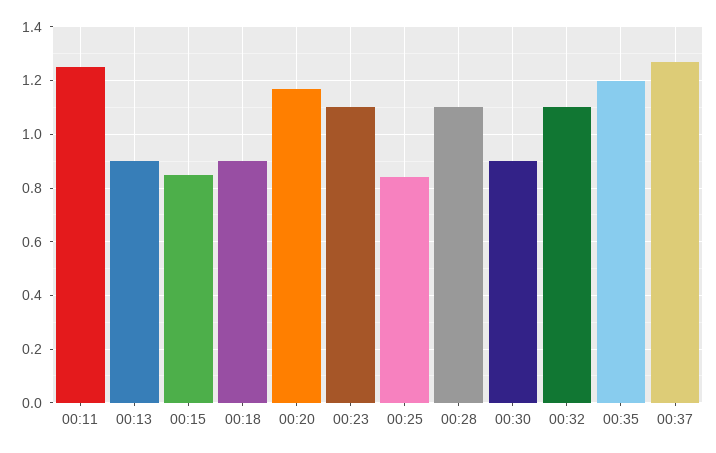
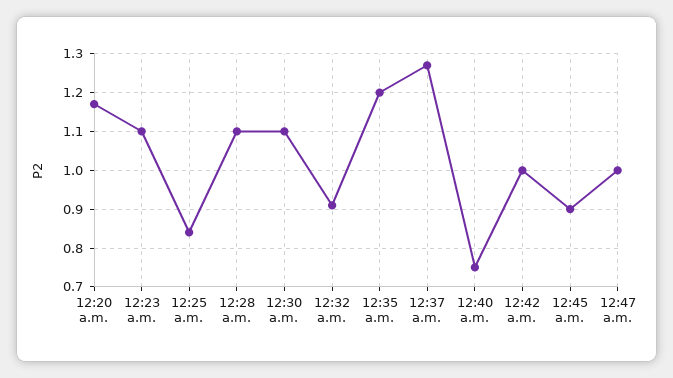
00:11: 1.25 -> none
00:13: 0.9 -> none
00:15: 0.85 -> none
00:18: 0.9 -> none
00:30: 0.9 -> 1.1
00:32: 1.1 -> 0.9
12:40 a.m.: none -> 0.75
12:42 a.m.: none -> 1
12:45 a.m.: none -> 0.9
12:47 a.m.: none -> 1

